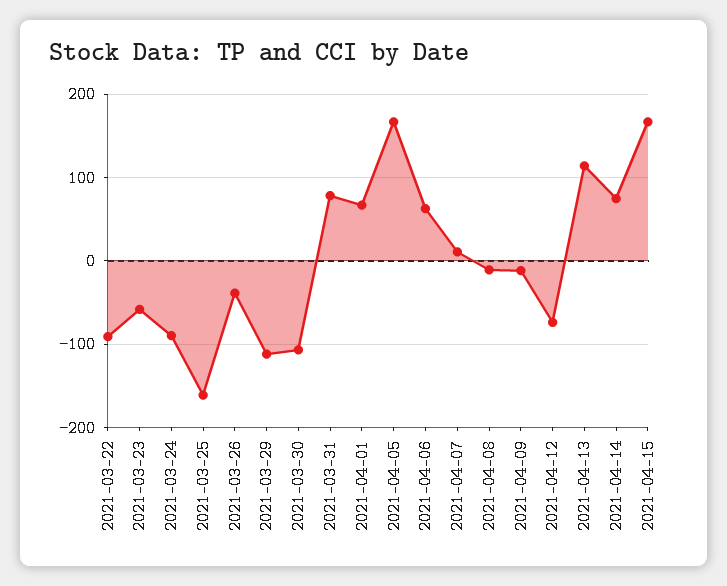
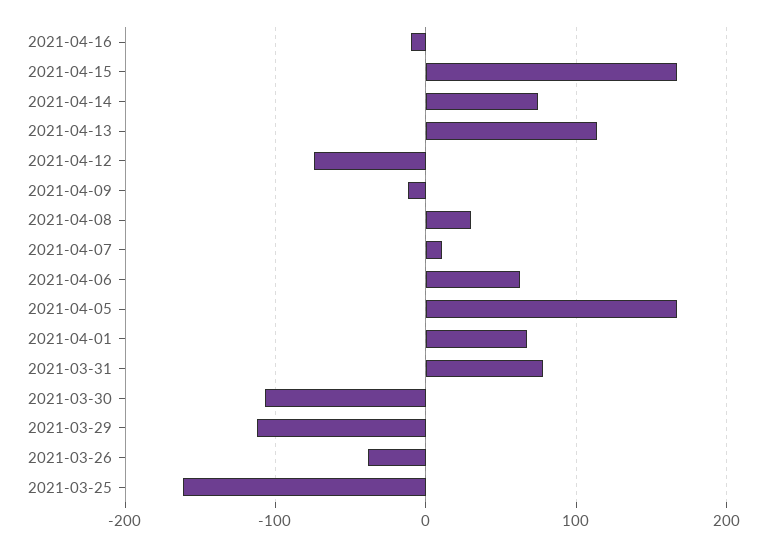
2021-03-22: -90 -> none
2021-03-23: -60 -> none
2021-03-24: -90 -> none
2021-04-08: -10 -> 30
2021-04-16: none -> -10

